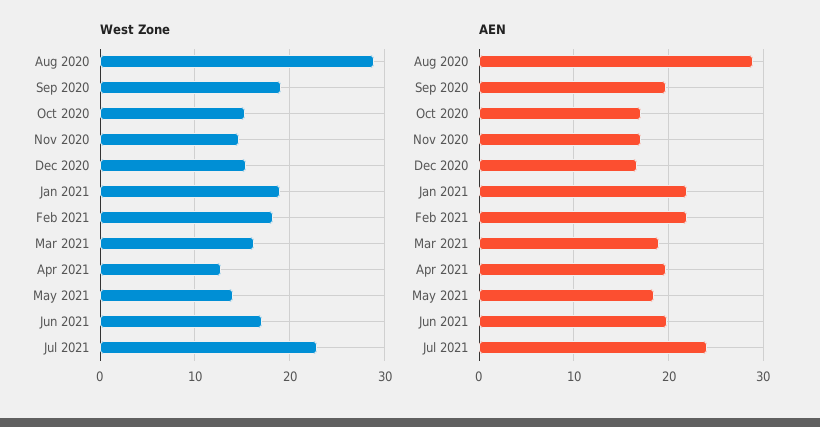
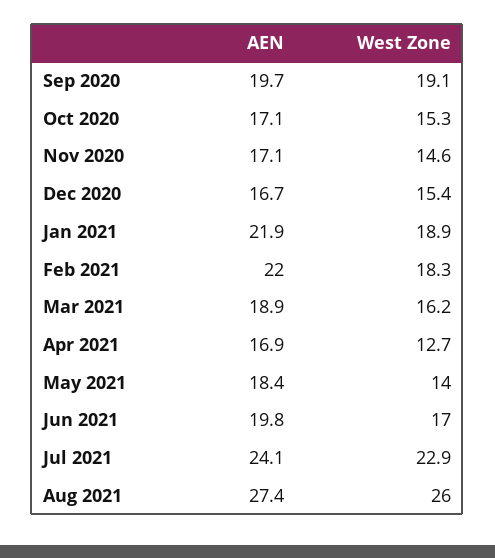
West Zone, Aug 2020: 29 -> none
AEN, Aug 2020: 29 -> none
AEN, Apr 2021: 20 -> 16.9
AEN, Aug 2021: none -> 27.4
West Zone, Aug 2021: none -> 26

